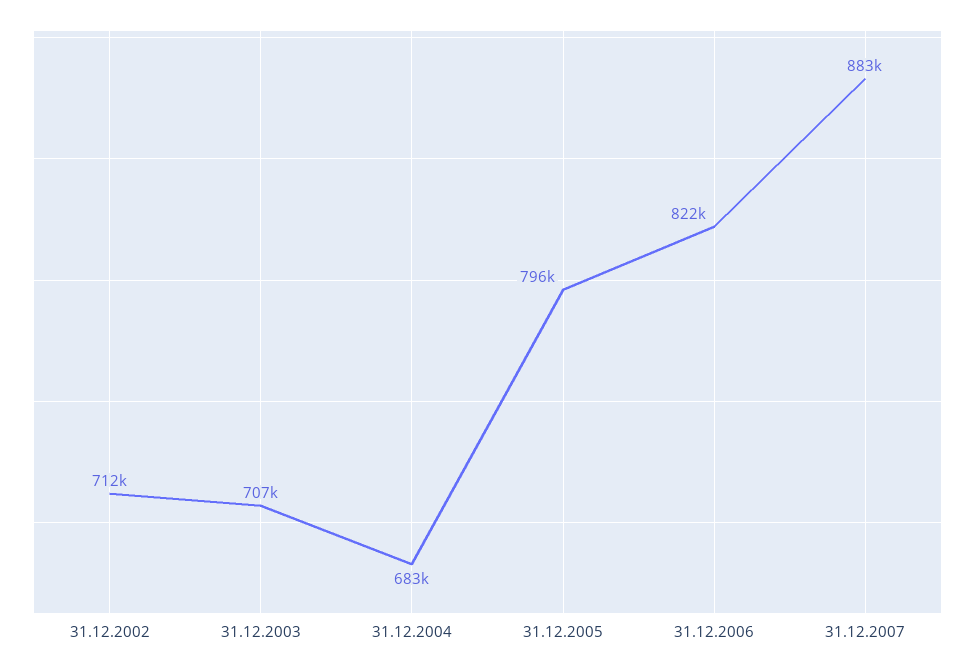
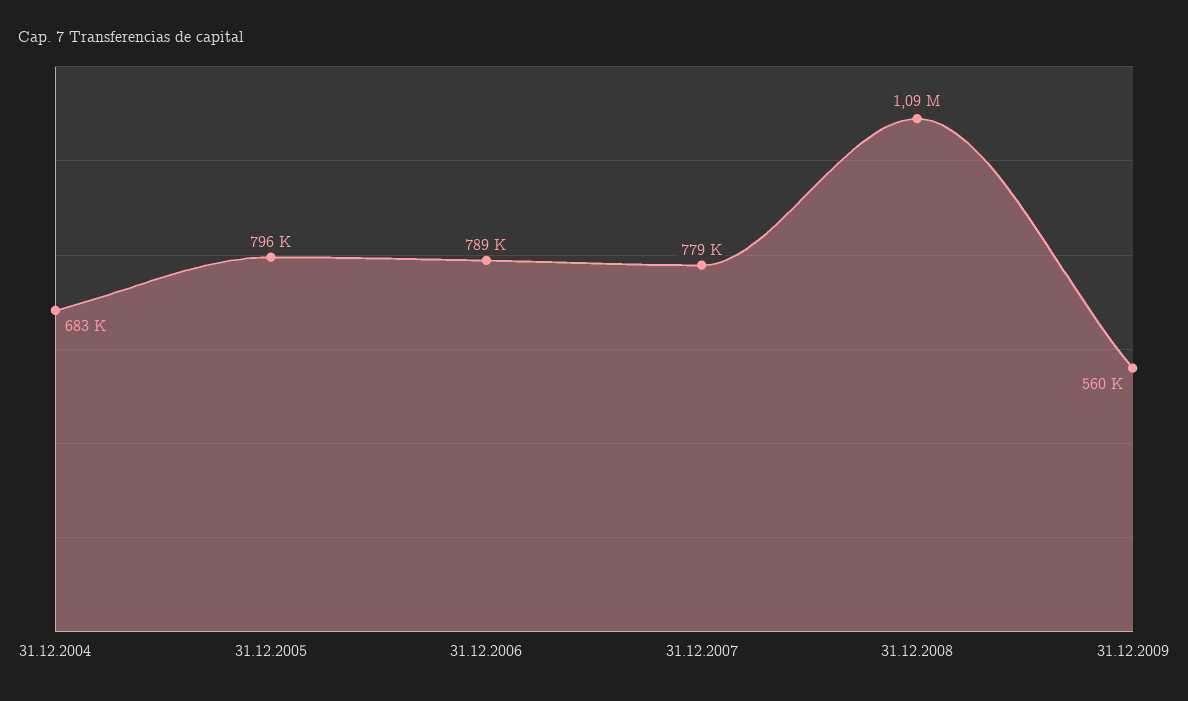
31.12.2002: 712000 -> none
31.12.2003: 707000 -> none
31.12.2006: 822000 -> 789000
31.12.2007: 883000 -> 779000
31.12.2008: none -> 1090000
31.12.2009: none -> 560000

